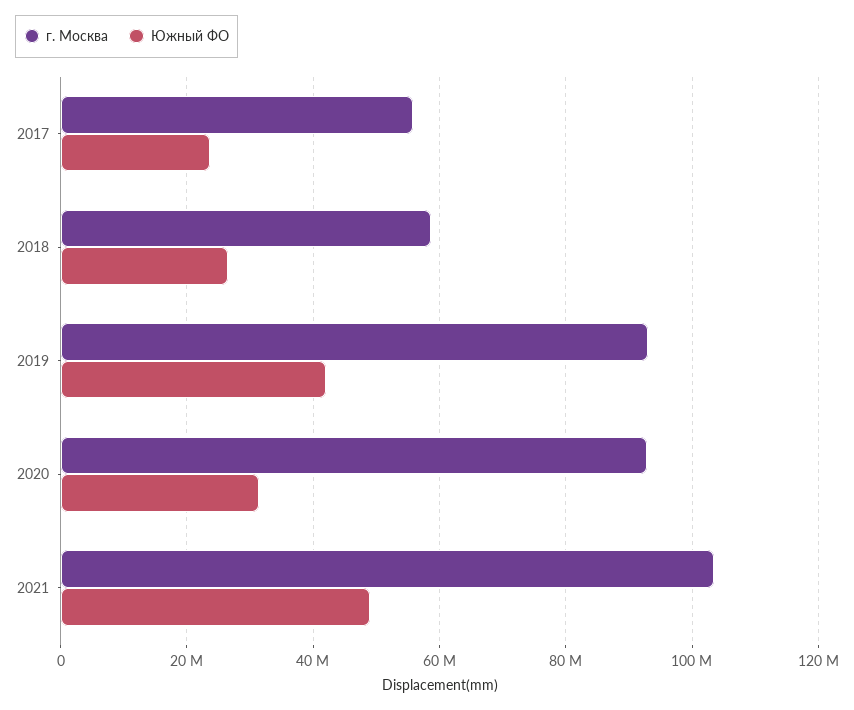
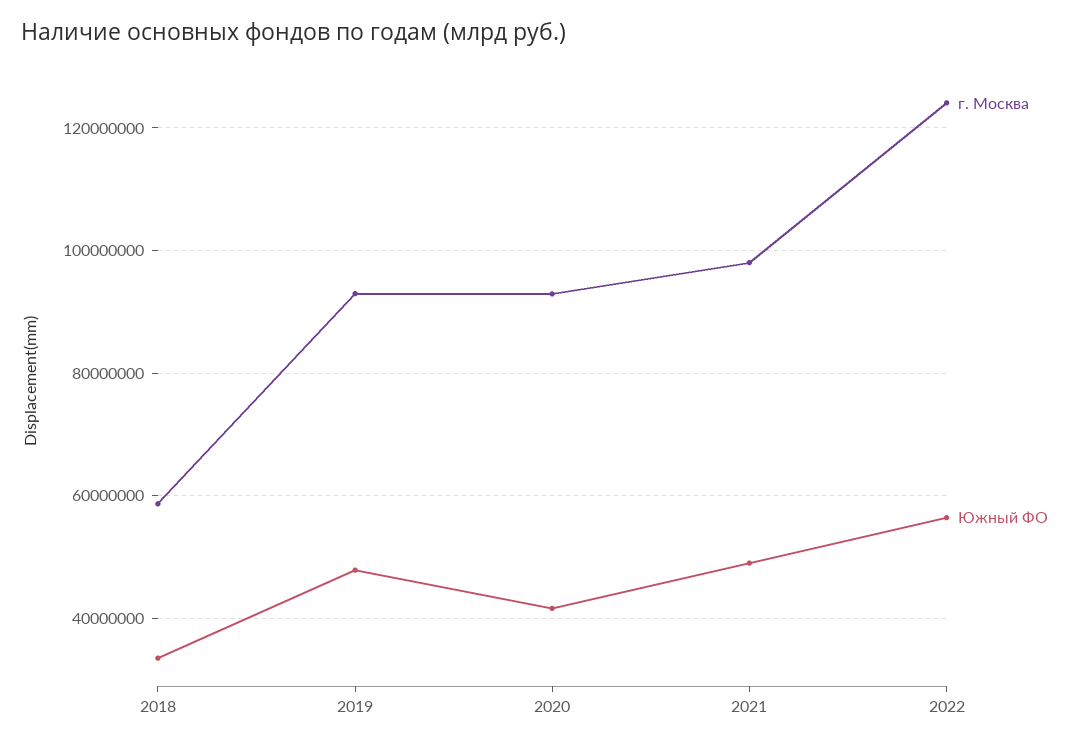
г. Москва, 2017: 56000000 -> none
Южный ФО, 2017: 24000000 -> none
Южный ФО, 2018: 26000000 -> 34000000
Южный ФО, 2019: 42000000 -> 48000000
Южный ФО, 2020: 32000000 -> 42000000
г. Москва, 2021: 104000000 -> 98000000
г. Москва, 2022: none -> 124000000
Южный ФО, 2022: none -> 56000000

